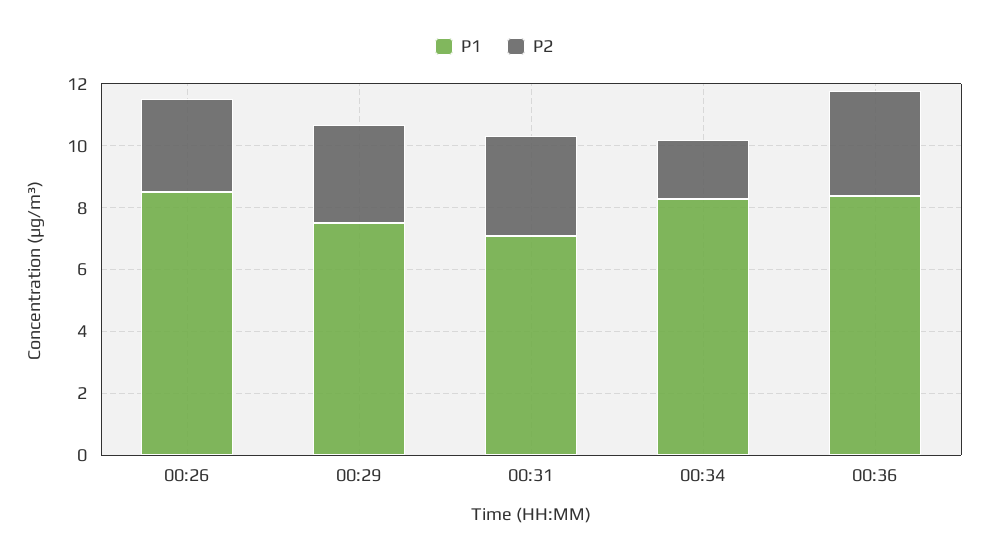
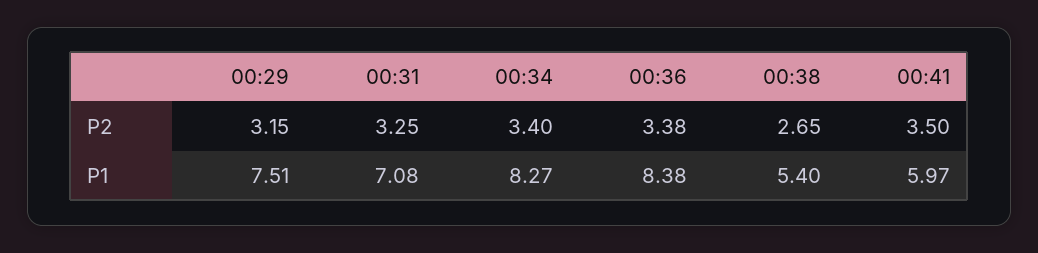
P1, 00:26: 8.5 -> none
P2, 00:26: 3 -> none
P2, 00:34: 2 -> 3.4
P2, 00:38: none -> 2.65
P2, 00:41: none -> 3.5
P1, 00:38: none -> 5.4
P1, 00:41: none -> 5.97

